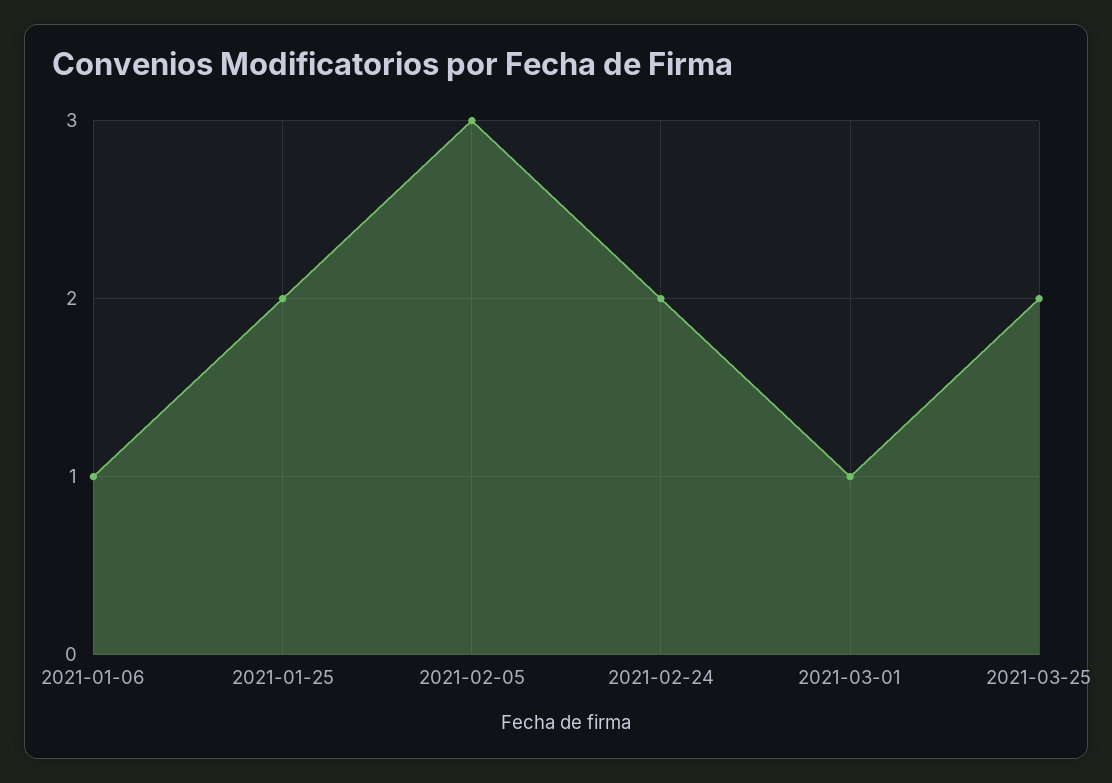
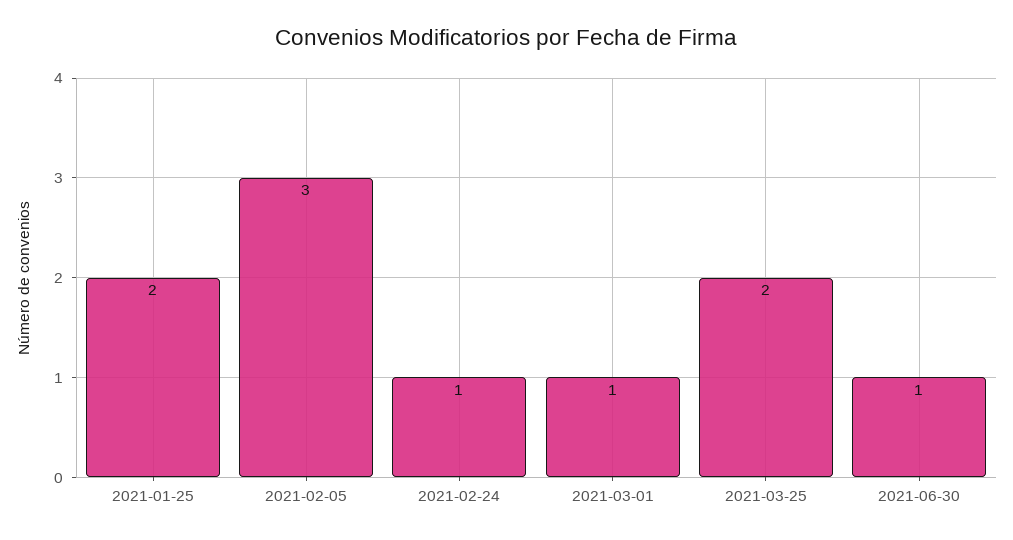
2021-01-06: 1 -> none
2021-02-24: 2 -> 1
2021-06-30: none -> 1

